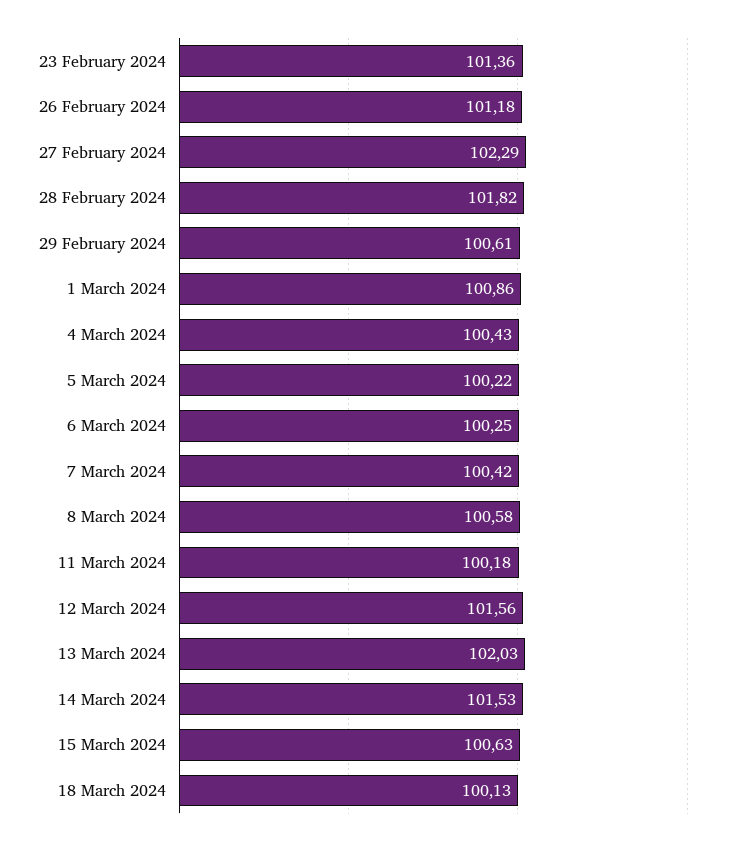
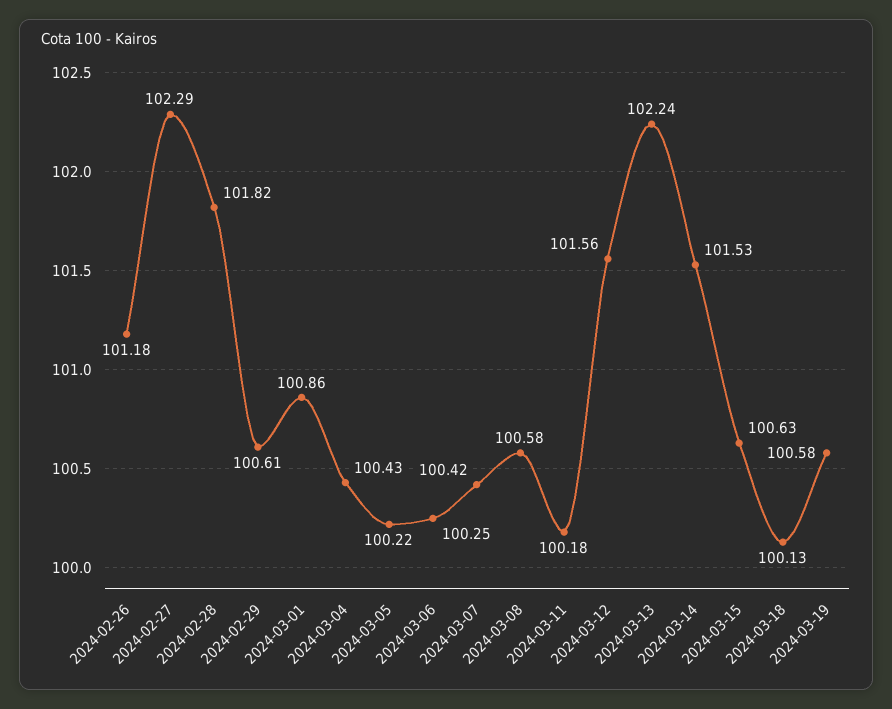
23 February 2024: 101.36 -> none
13 March 2024: 102.03 -> 102.24
2024-03-19: none -> 100.58

